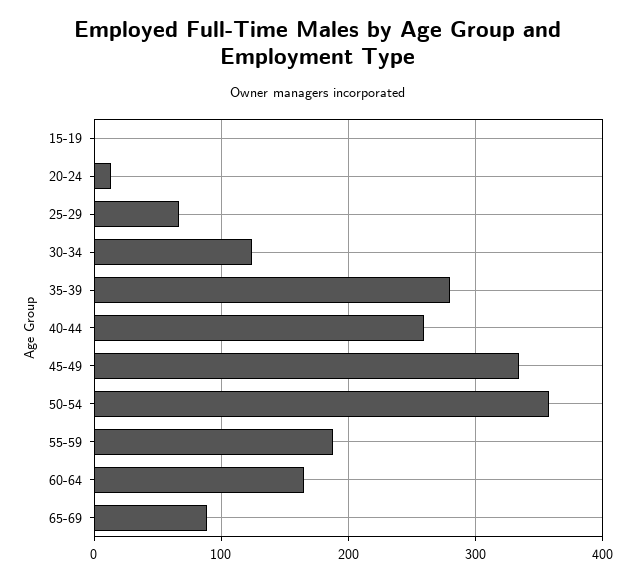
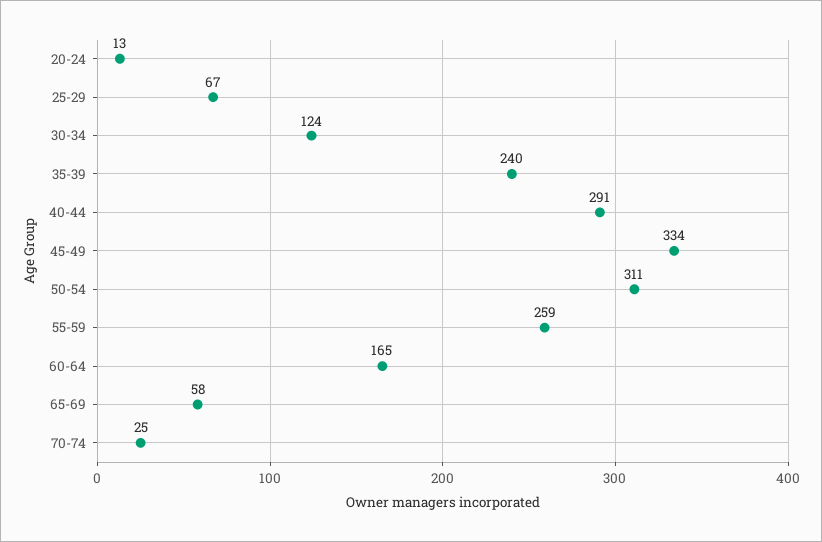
15-19: 0 -> none
35-39: 280 -> 240
40-44: 260 -> 291
50-54: 360 -> 311
55-59: 190 -> 259
65-69: 90 -> 58
70-74: none -> 25

